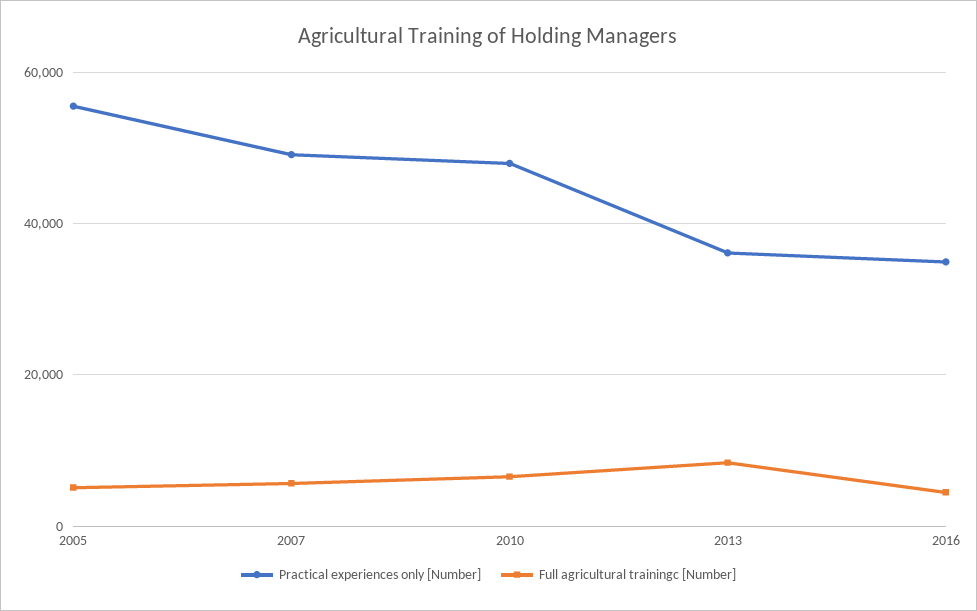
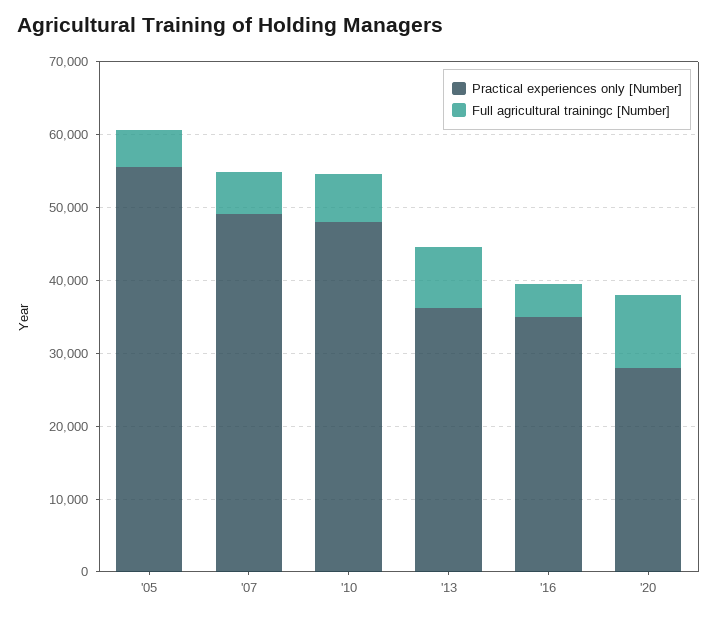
Practical experiences only [Number], '20: none -> 28000
Full agricultural trainingc [Number], '20: none -> 10000

